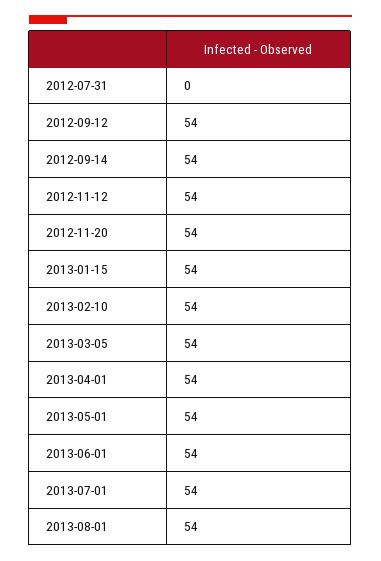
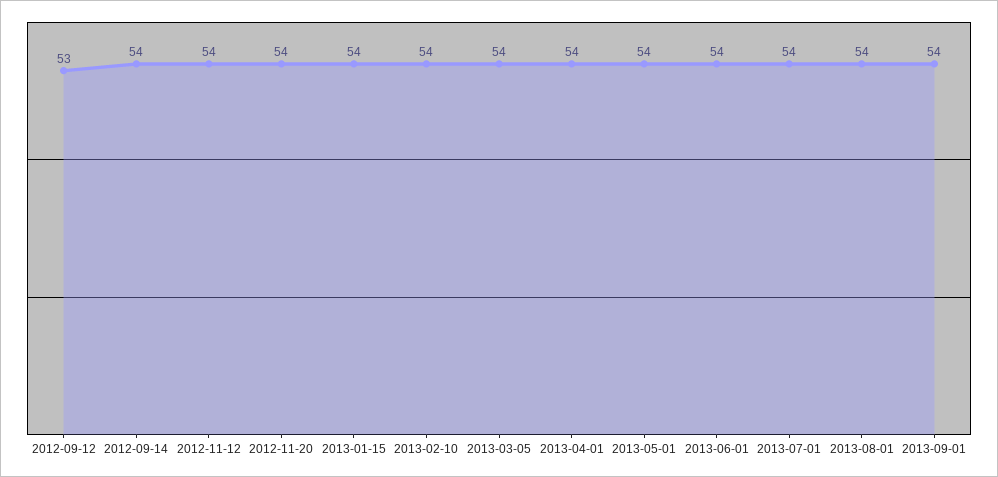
2012-07-31: 0 -> none
2012-09-12: 54 -> 53
2013-09-01: none -> 54

